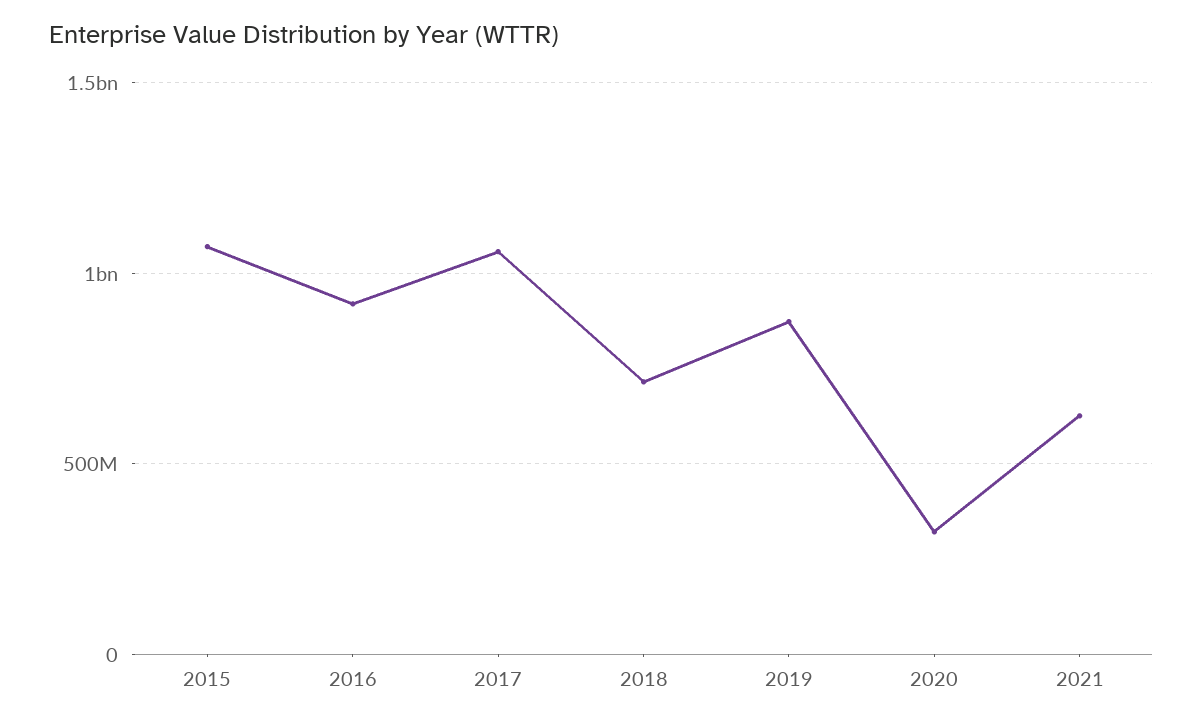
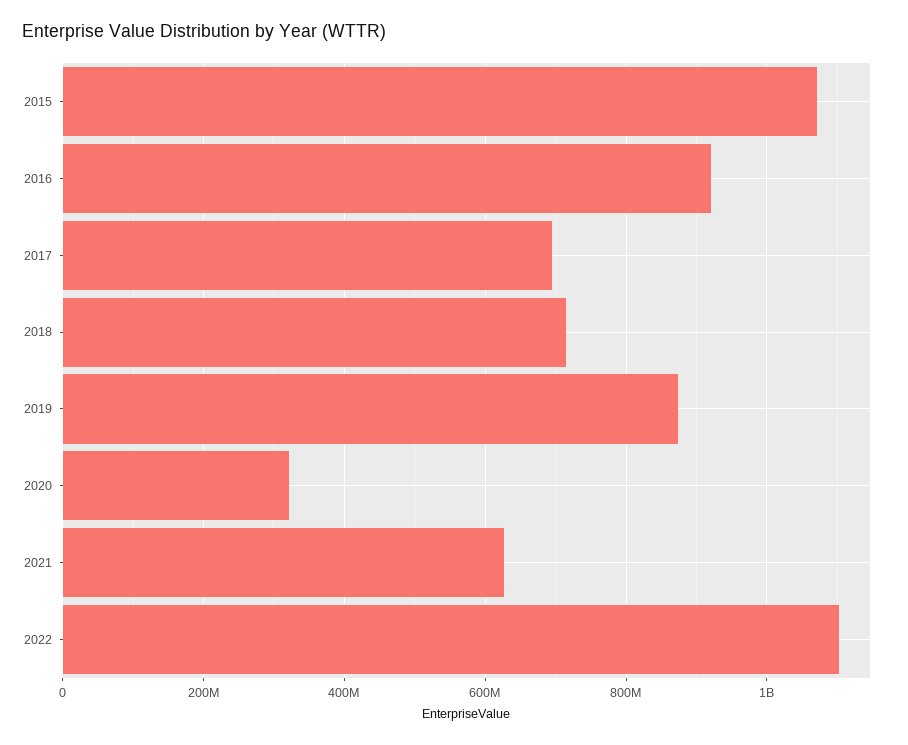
2017: 1050000000 -> 700000000
2022: none -> 1100000000

